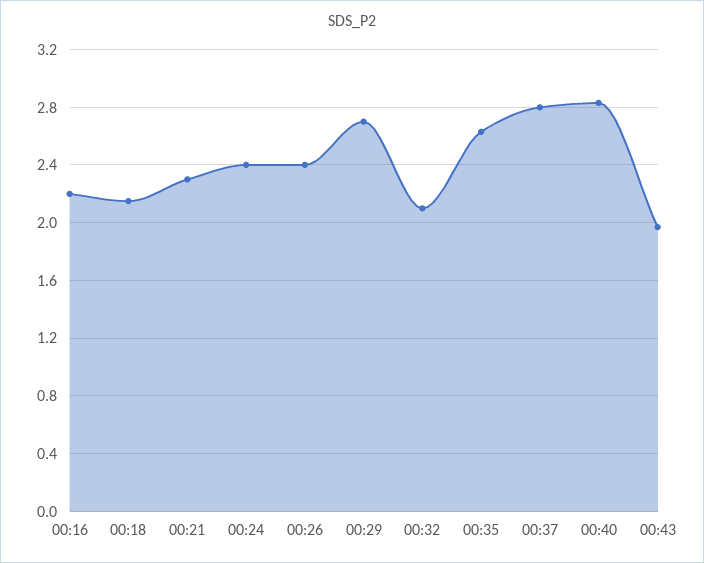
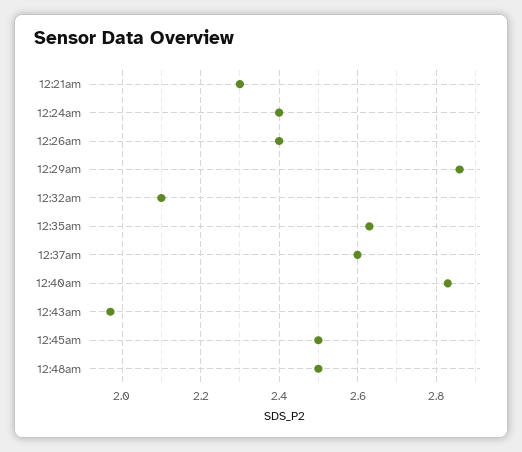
00:16: 2.2 -> none
00:18: 2.15 -> none
00:29: 2.7 -> 2.85
00:37: 2.8 -> 2.6
12:45am: none -> 2.5
12:48am: none -> 2.5

